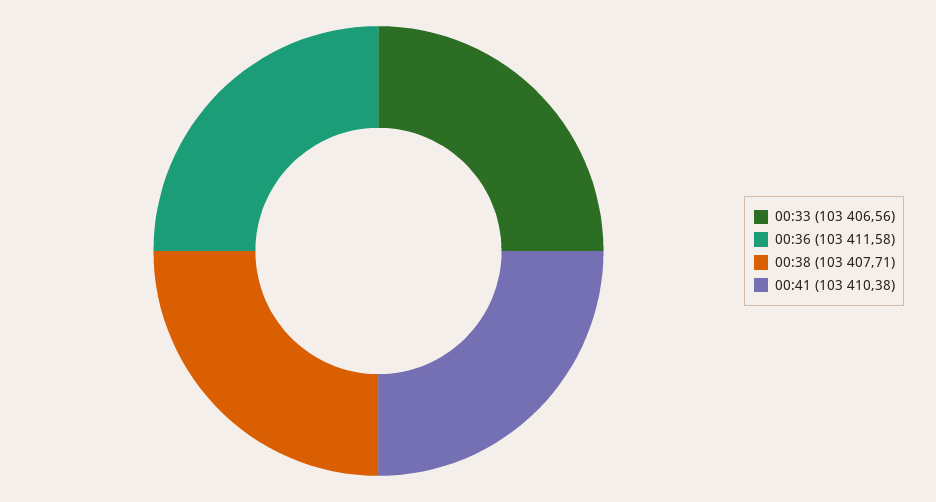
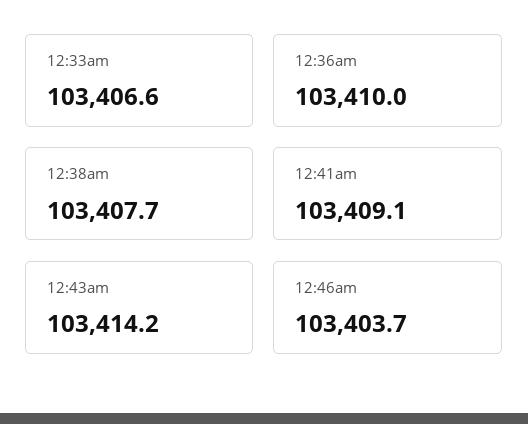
00:36: 103411.58 -> 103410
00:41: 103410.38 -> 103409.1
12:43am: none -> 103414.2
12:46am: none -> 103403.7

